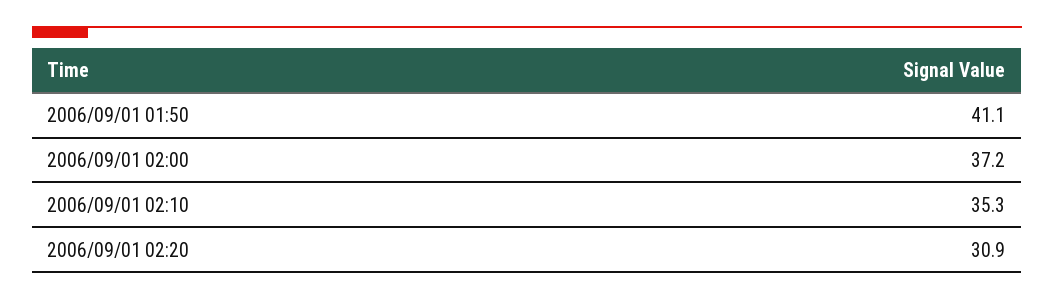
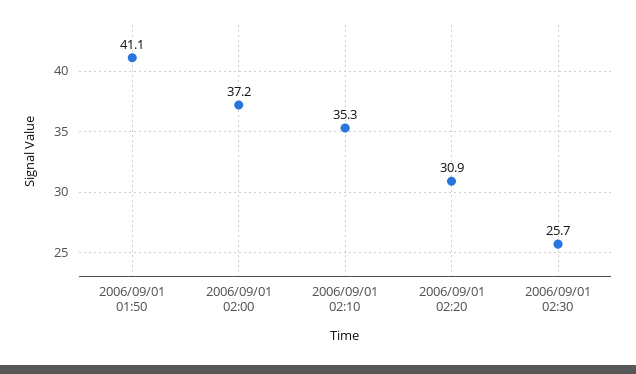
2006/09/01 02:30: none -> 25.7

